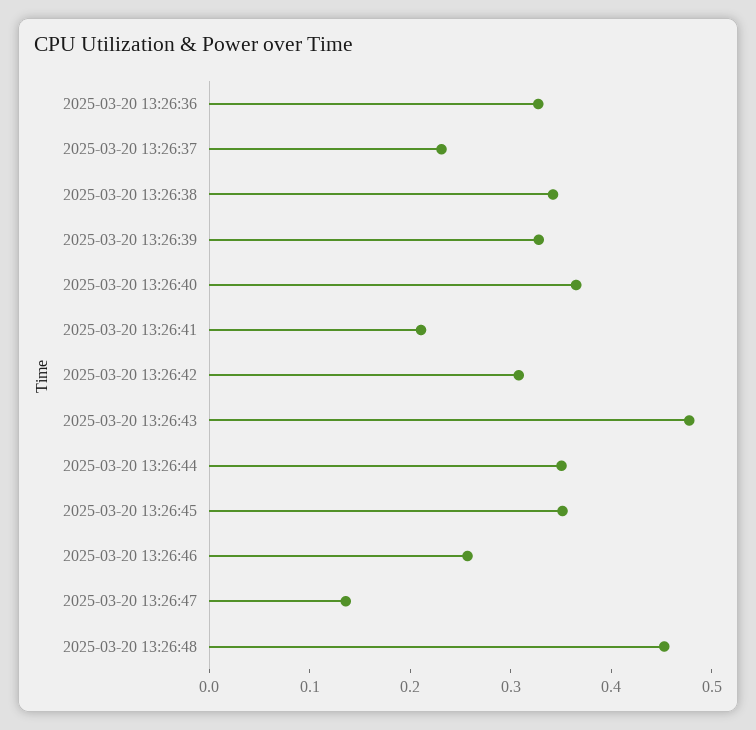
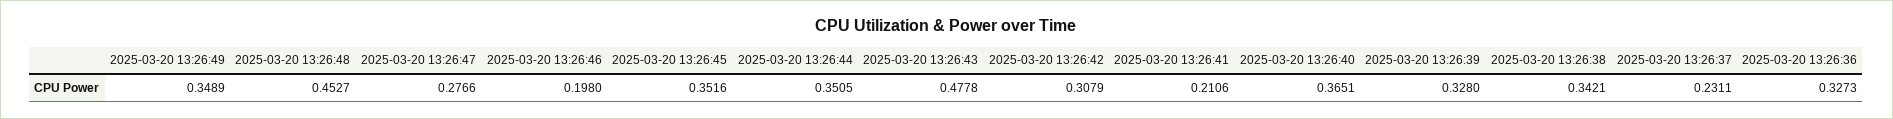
2025-03-20 13:26:46: 0.26 -> 0.198
2025-03-20 13:26:47: 0.14 -> 0.2766
2025-03-20 13:26:49: none -> 0.3489

